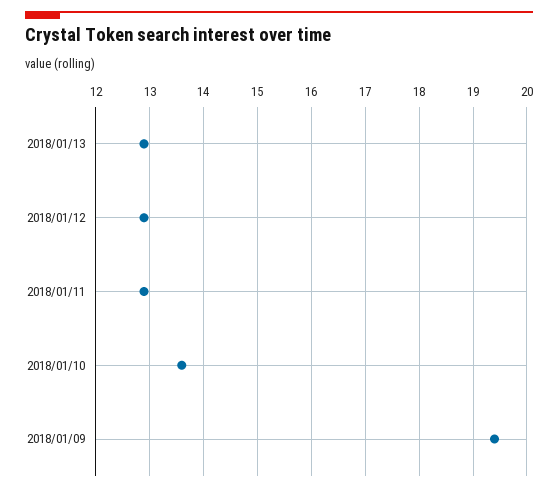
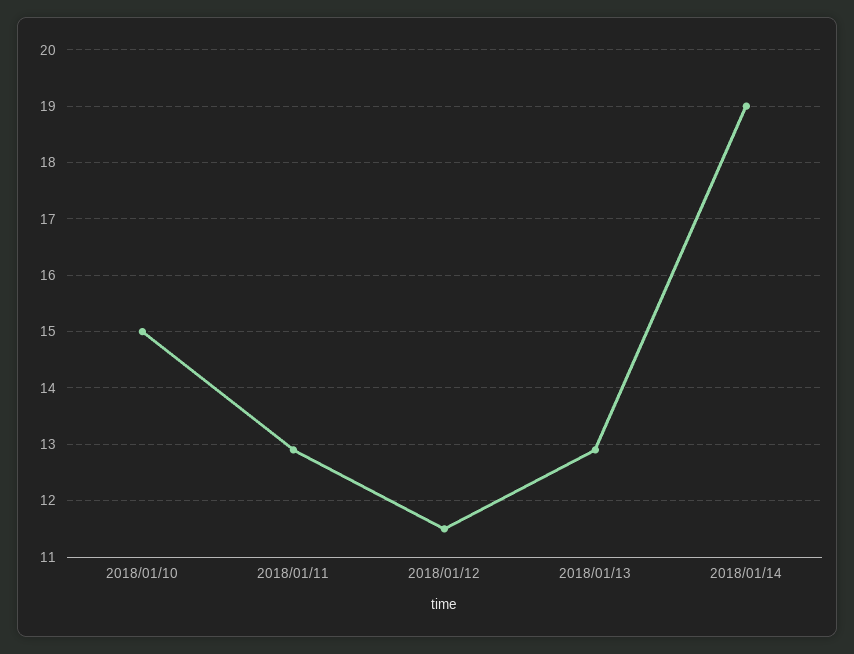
2018/01/12: 13 -> 11.5
2018/01/10: 13.5 -> 15
2018/01/09: 19.5 -> none
2018/01/14: none -> 19

